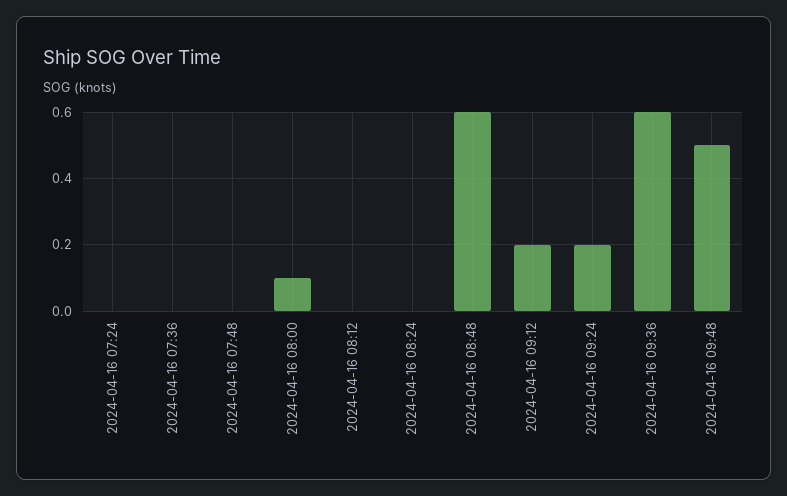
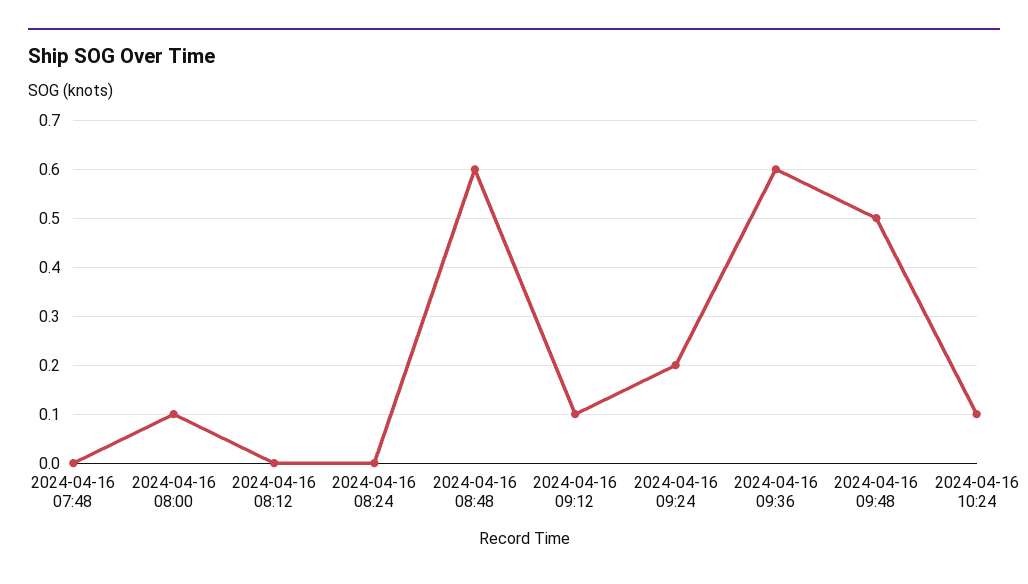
2024-04-16 07:24: 0 -> none
2024-04-16 07:36: 0 -> none
2024-04-16 09:12: 0.2 -> 0.1
2024-04-16 10:24: none -> 0.1

